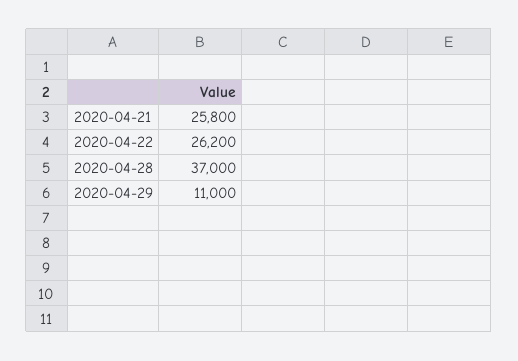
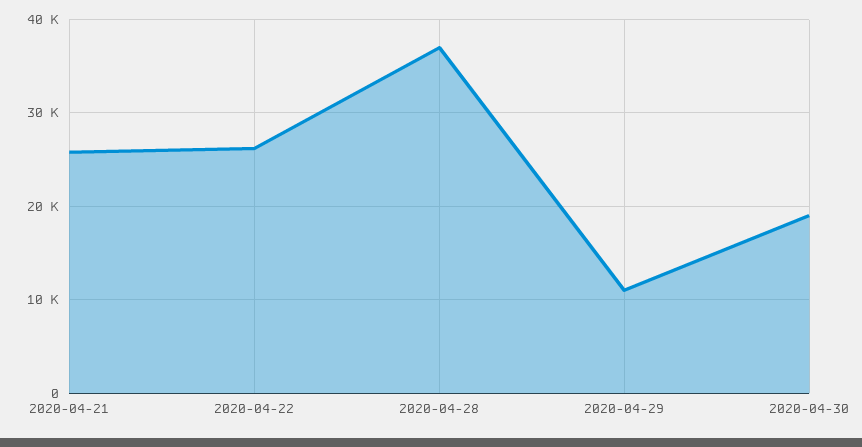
2020-04-30: none -> 19000

